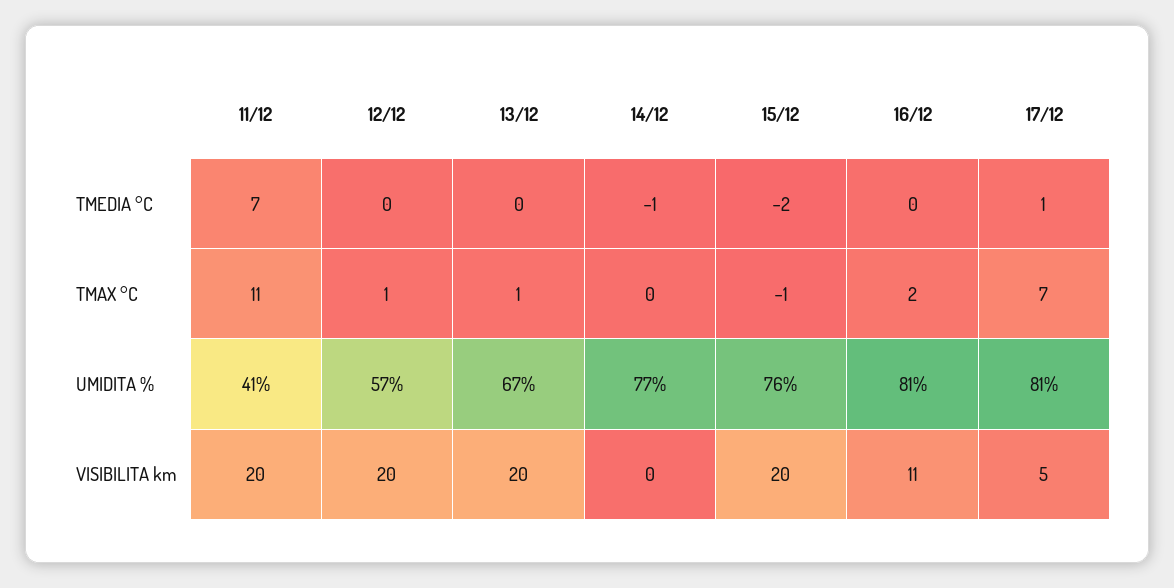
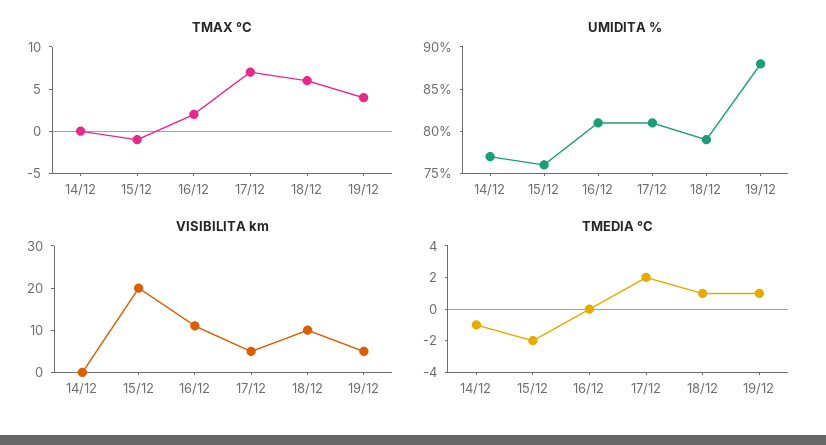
TMEDIA °C, 11/12: 7 -> none
TMEDIA °C, 12/12: 0 -> none
TMEDIA °C, 13/12: 0 -> none
TMEDIA °C, 17/12: 1 -> 2
TMAX °C, 11/12: 11 -> none
TMAX °C, 12/12: 1 -> none
TMAX °C, 13/12: 1 -> none
UMIDITA %, 11/12: 41 -> none
UMIDITA %, 12/12: 57 -> none
UMIDITA %, 13/12: 67 -> none
VISIBILITA km, 11/12: 20 -> none
VISIBILITA km, 12/12: 20 -> none
VISIBILITA km, 13/12: 20 -> none
TMAX °C, 18/12: none -> 6
TMAX °C, 19/12: none -> 4
UMIDITA %, 18/12: none -> 79
UMIDITA %, 19/12: none -> 88
VISIBILITA km, 18/12: none -> 10
VISIBILITA km, 19/12: none -> 5
TMEDIA °C, 18/12: none -> 1
TMEDIA °C, 19/12: none -> 1

